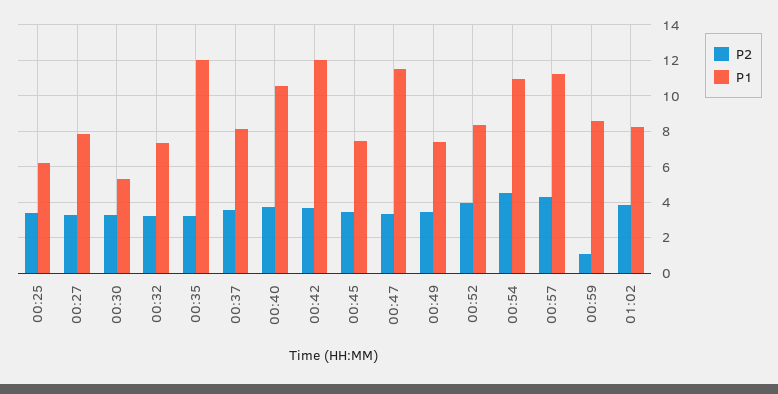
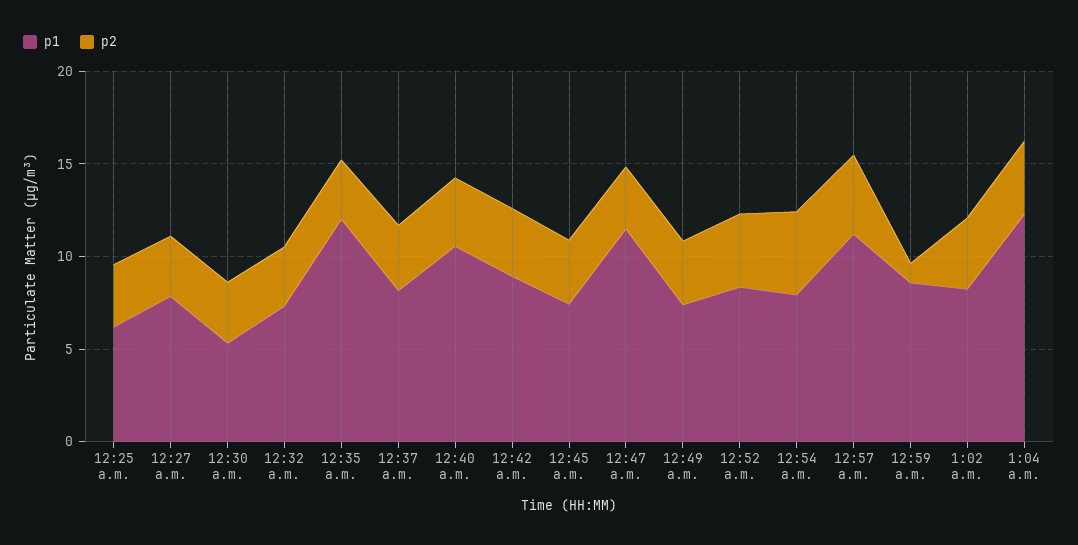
P1, 00:42: 12 -> 9
P1, 00:54: 11 -> 8
P1, 1:04 a.m.: none -> 12
P2, 1:04 a.m.: none -> 4

